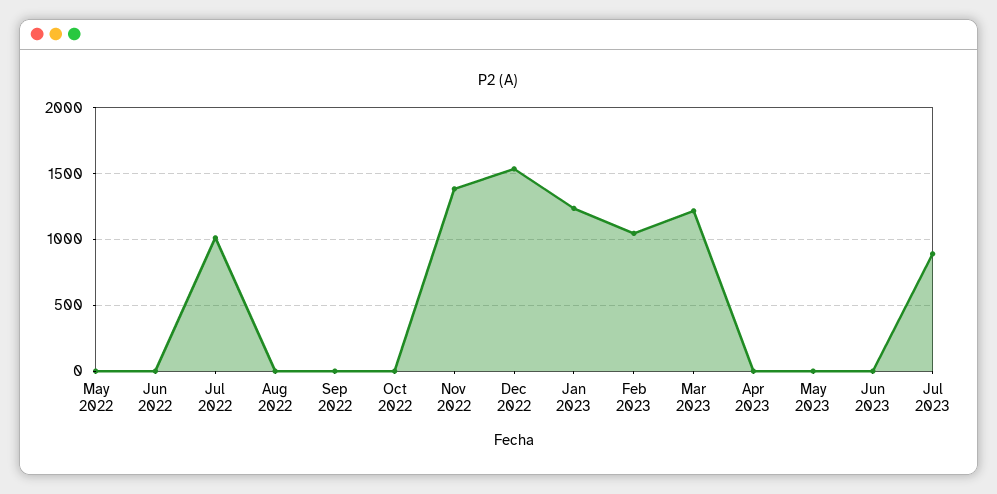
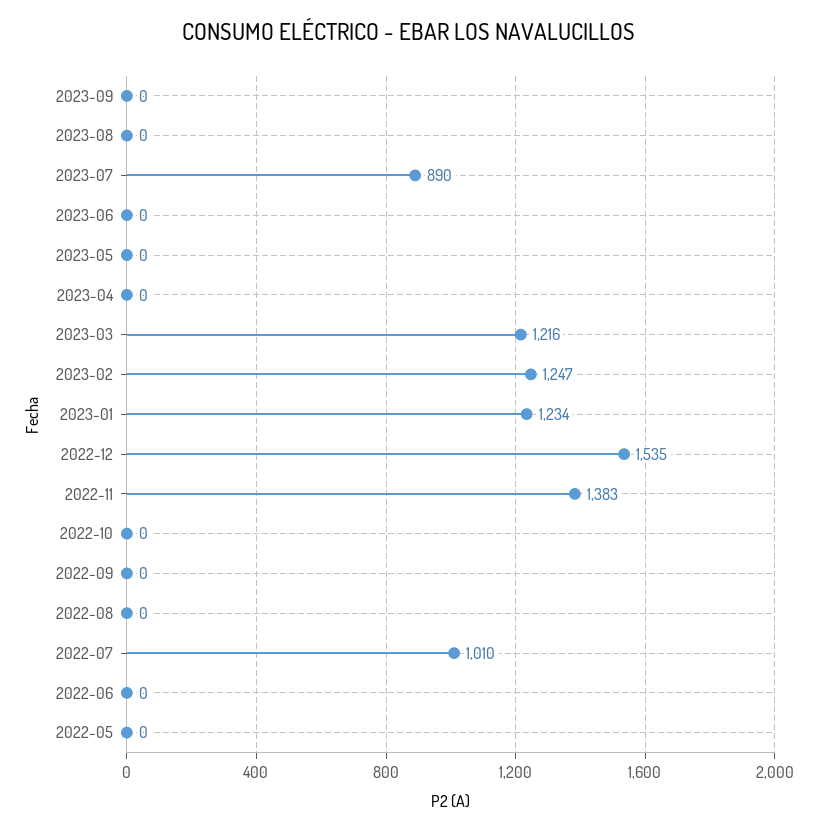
Feb 2023: 1050 -> 1247
2023-09: none -> 0
2023-08: none -> 0

